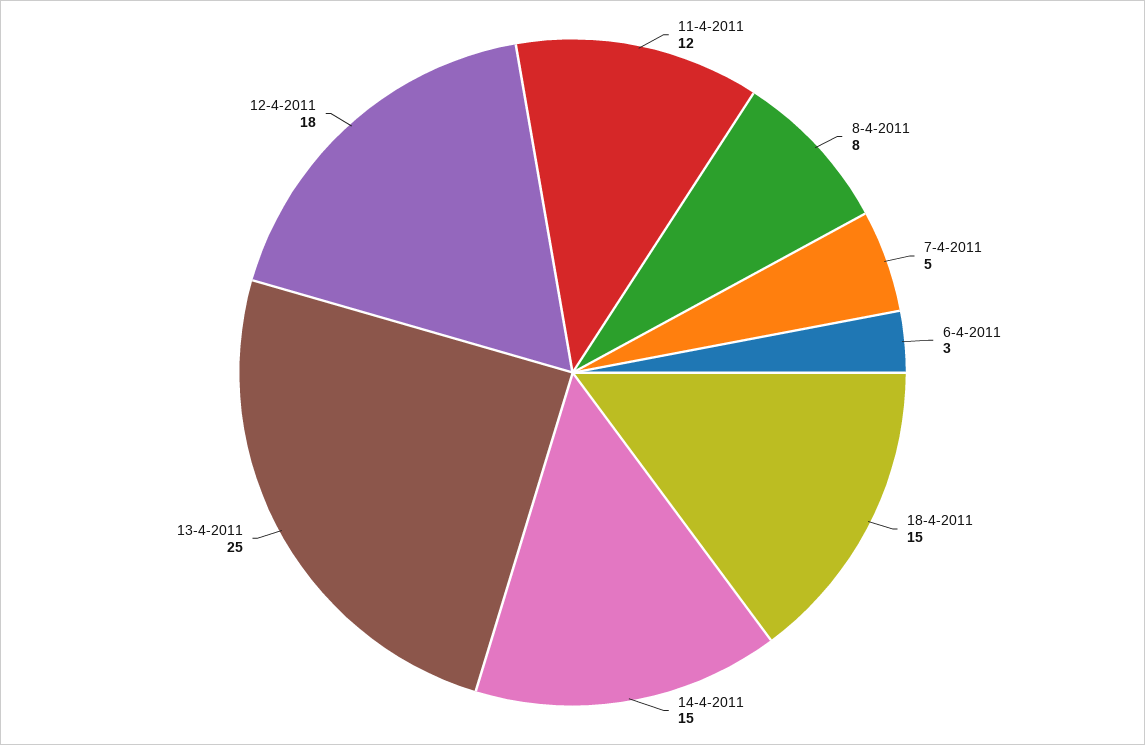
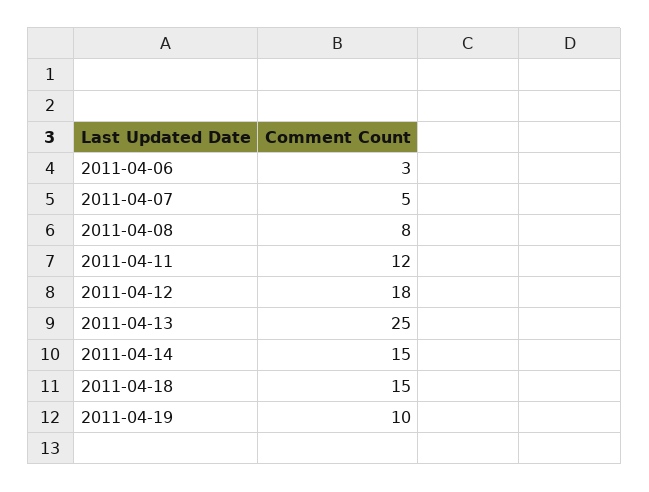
2011-04-19: none -> 10

